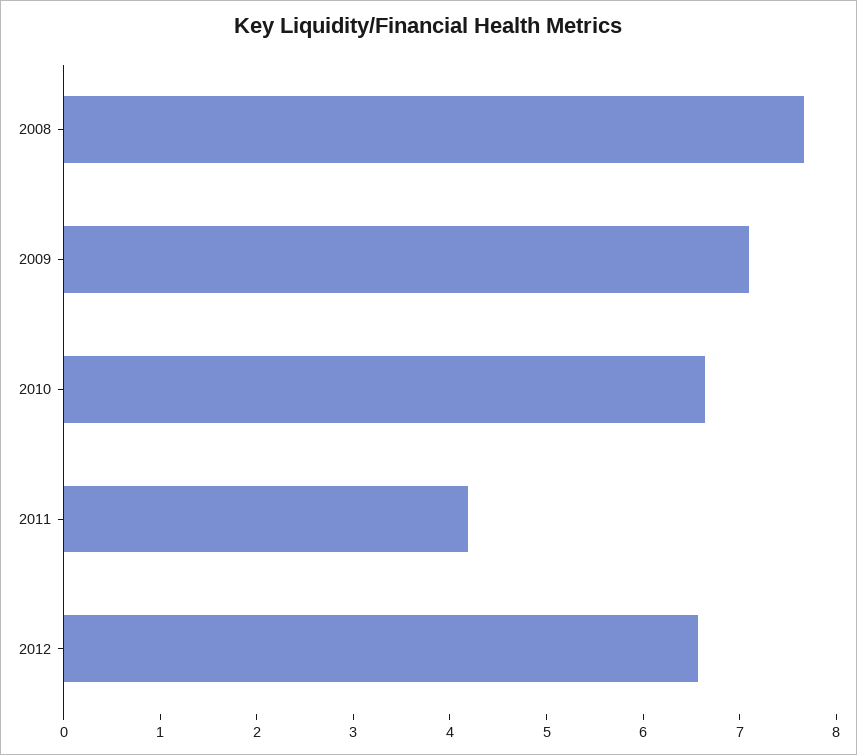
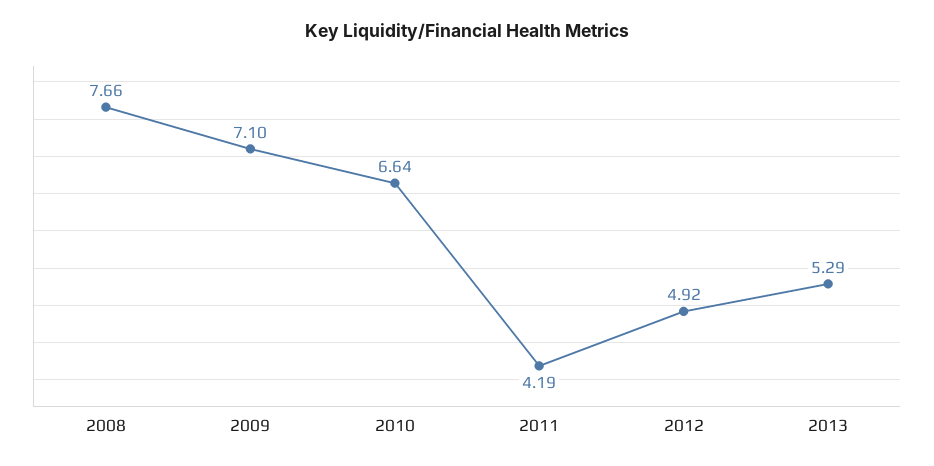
2012: 6.6 -> 4.92
2013: none -> 5.29

